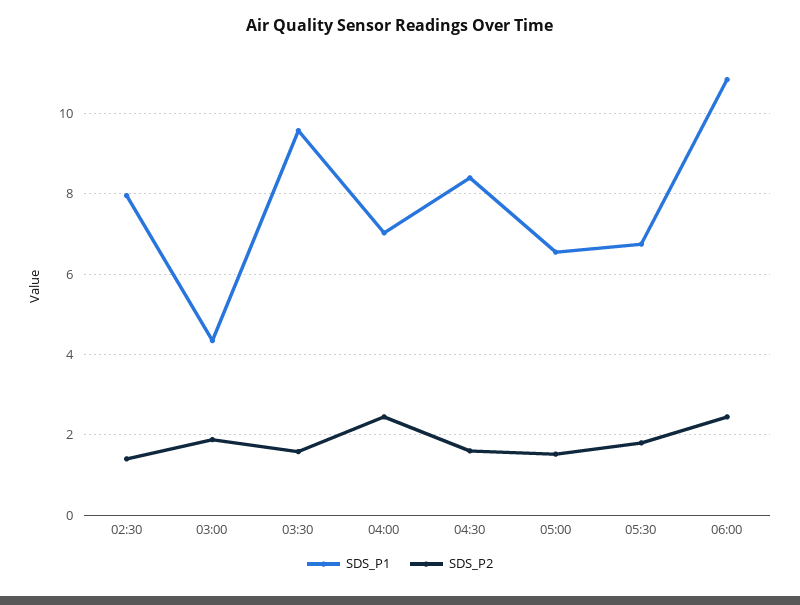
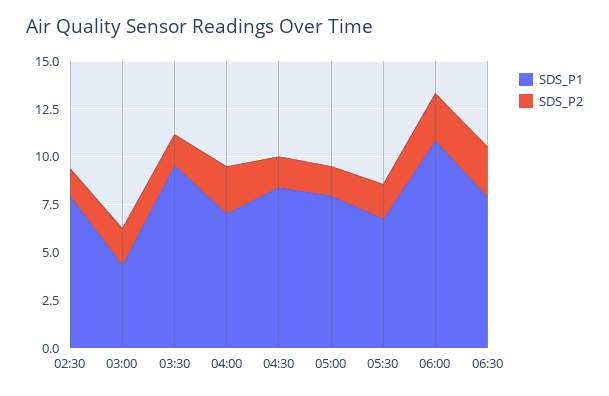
SDS_P1, 05:00: 6.6 -> 8
SDS_P1, 06:30: none -> 8
SDS_P2, 06:30: none -> 2.5

